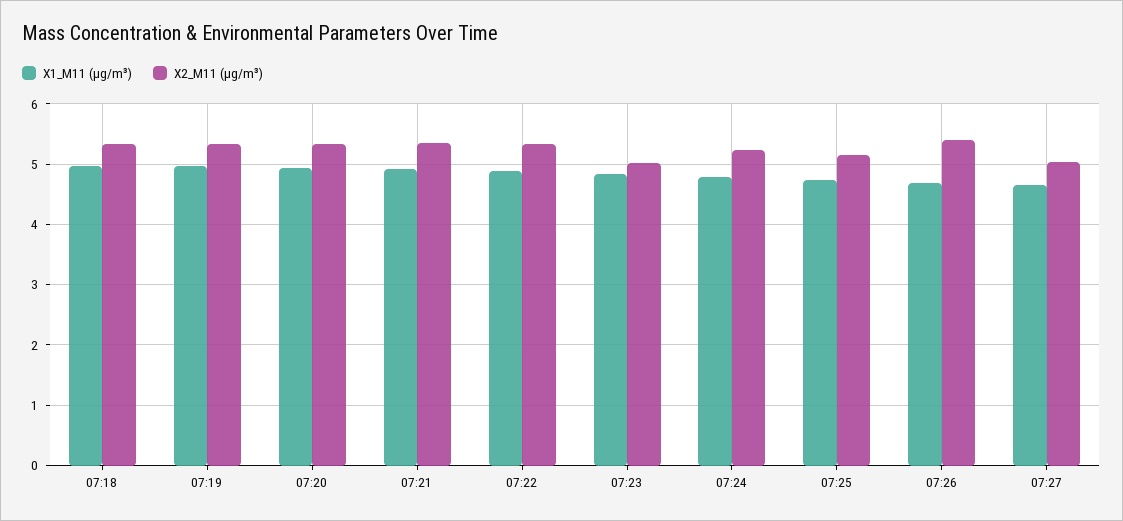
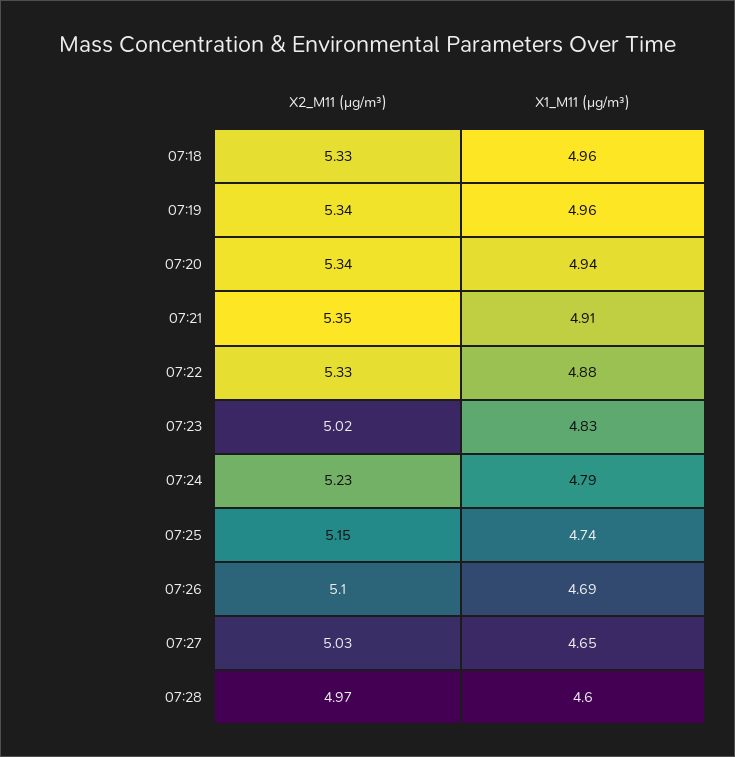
X2_M11 (μg/m³), 07:26: 5.4 -> 5.1
X2_M11 (μg/m³), 07:28: none -> 4.97
X1_M11 (μg/m³), 07:28: none -> 4.6

